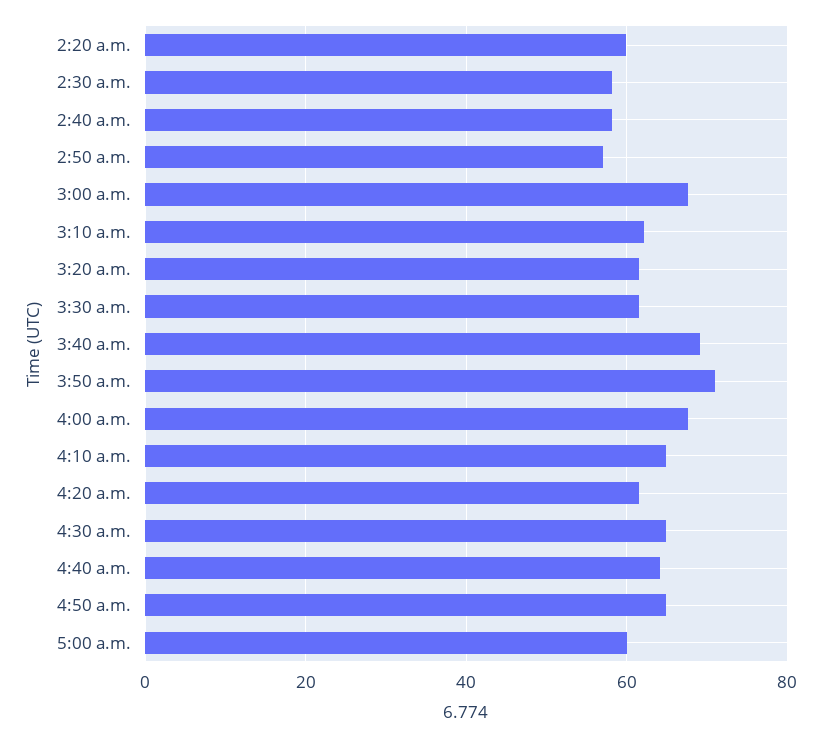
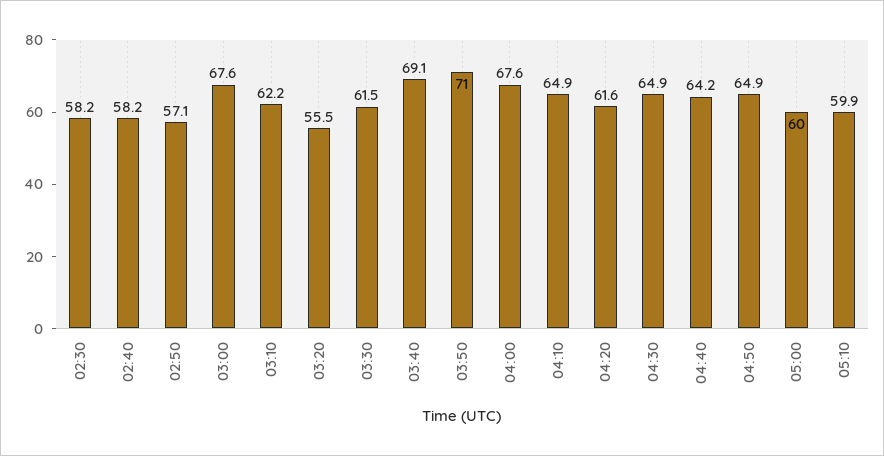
2:20 a.m.: 60 -> none
3:20 a.m.: 62 -> 55.5
05:10: none -> 59.9

